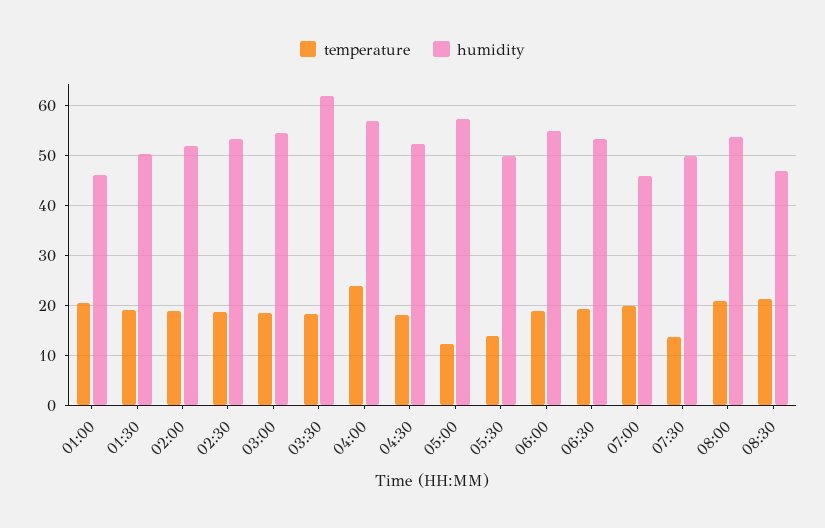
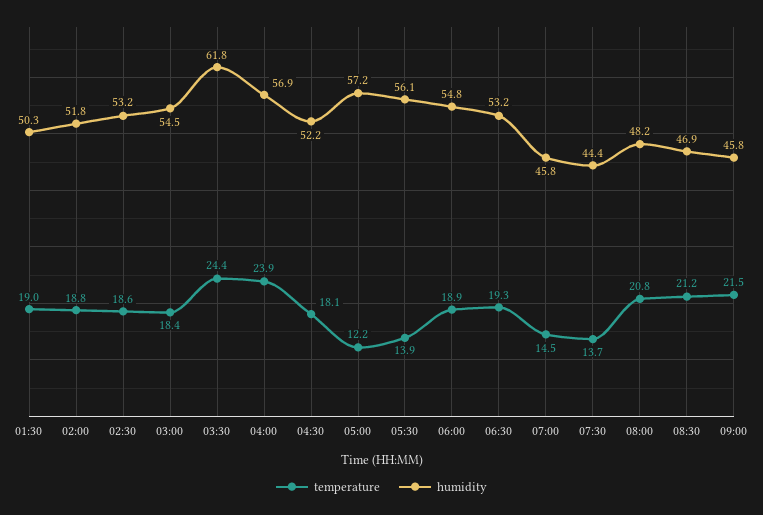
temperature, 01:00: 20 -> none
humidity, 01:00: 46 -> none
temperature, 03:30: 18 -> 24.4
humidity, 05:30: 50 -> 56.1
temperature, 07:00: 20 -> 14.5
humidity, 07:30: 50 -> 44.4
humidity, 08:00: 54 -> 48.2
temperature, 09:00: none -> 21.5
humidity, 09:00: none -> 45.8

